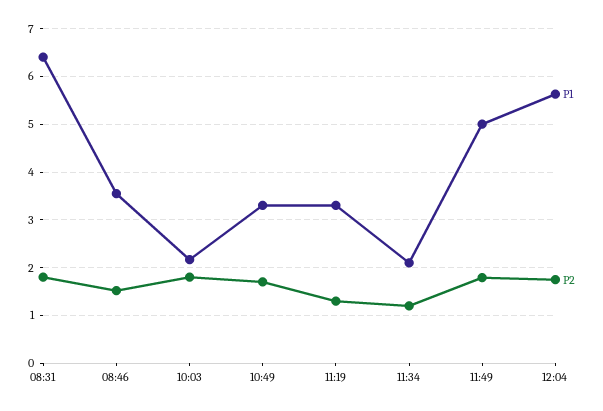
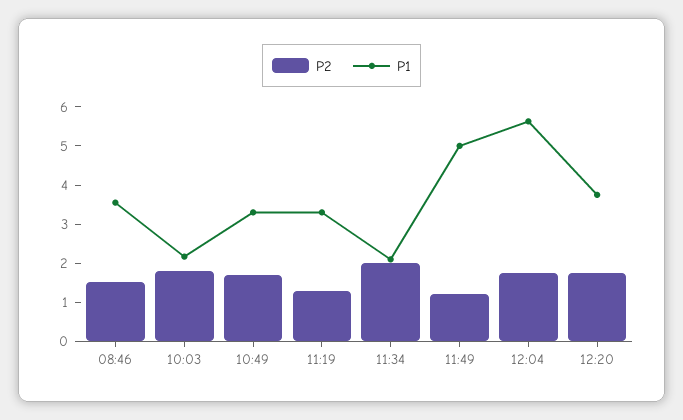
P1, 08:31: 6.4 -> none
P2, 08:31: 1.8 -> none
P2, 11:34: 1.2 -> 2
P2, 11:49: 1.8 -> 1.25
P2, 12:20: none -> 1.75
P1, 12:20: none -> 3.75

